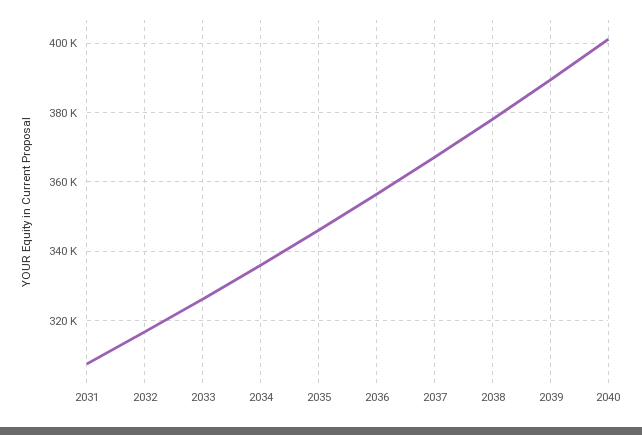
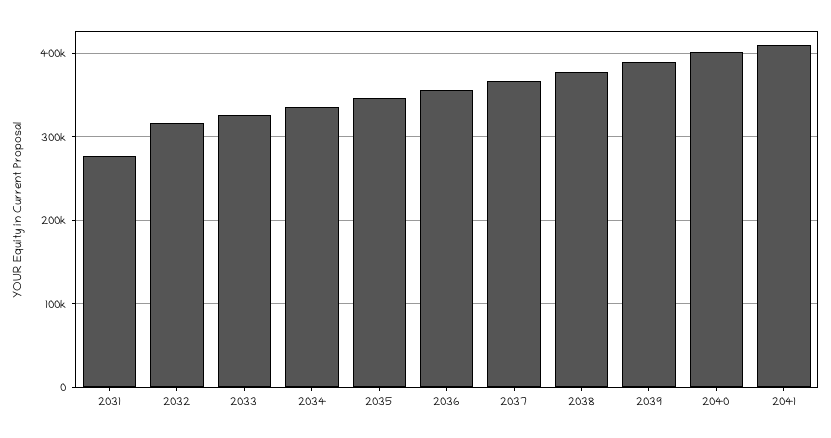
2031: 308000 -> 280000
2041: none -> 410000

